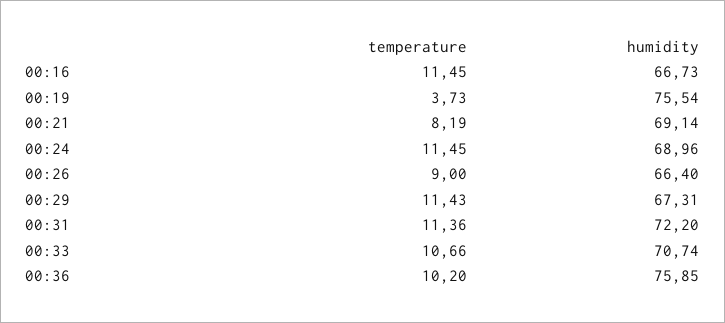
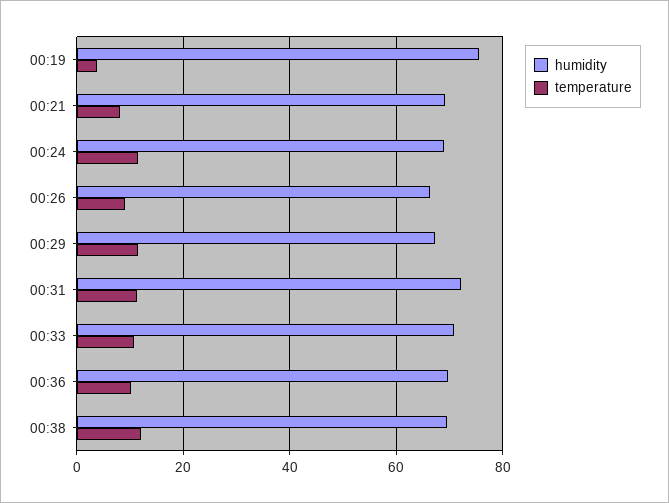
temperature, 00:16: 11.45 -> none
humidity, 00:16: 66.73 -> none
humidity, 00:36: 75.85 -> 70
humidity, 00:38: none -> 70
temperature, 00:38: none -> 12

